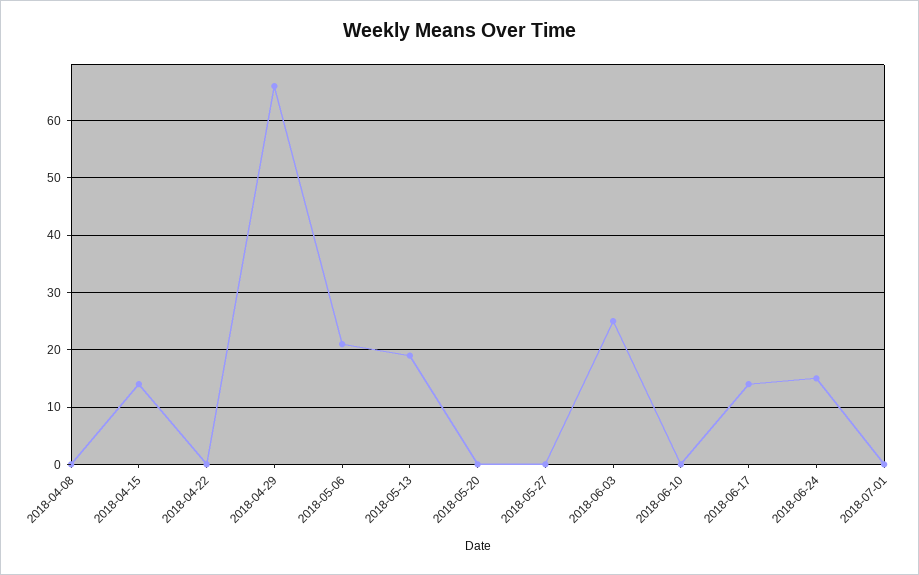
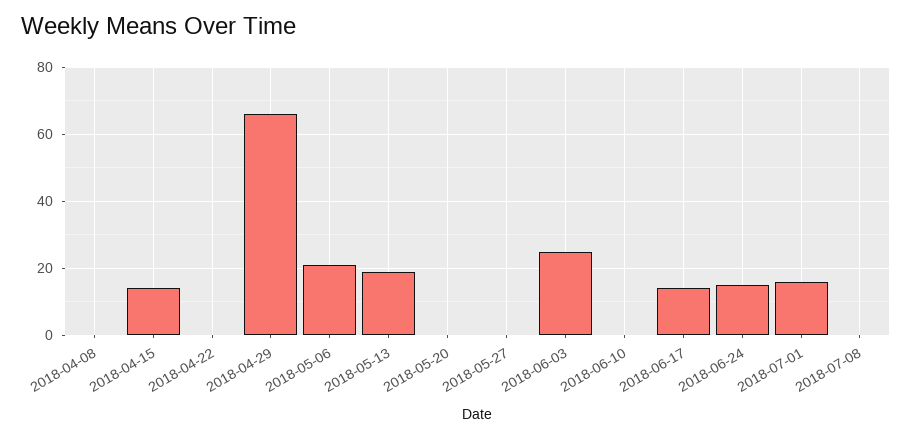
2018-07-01: 0 -> 15
2018-07-08: none -> 0

